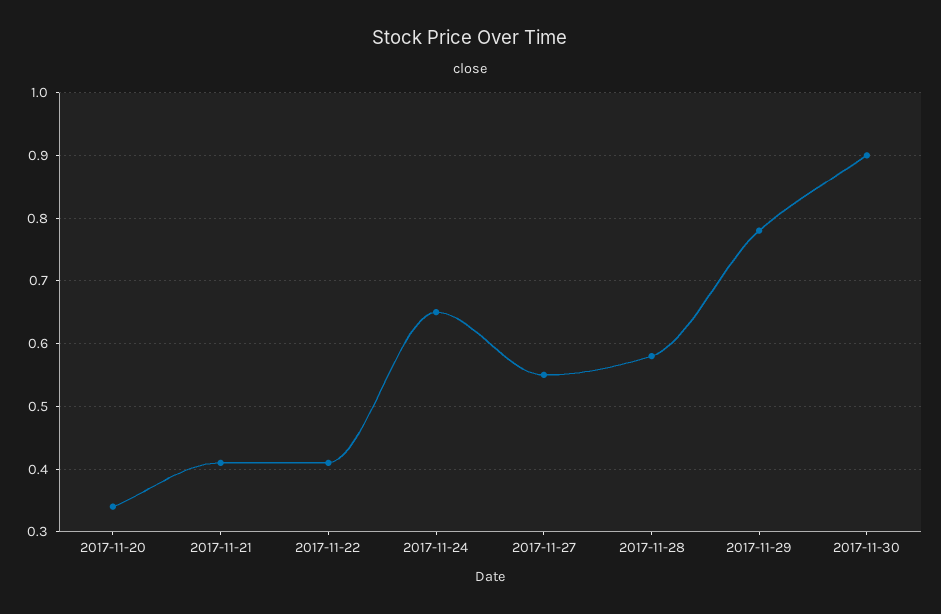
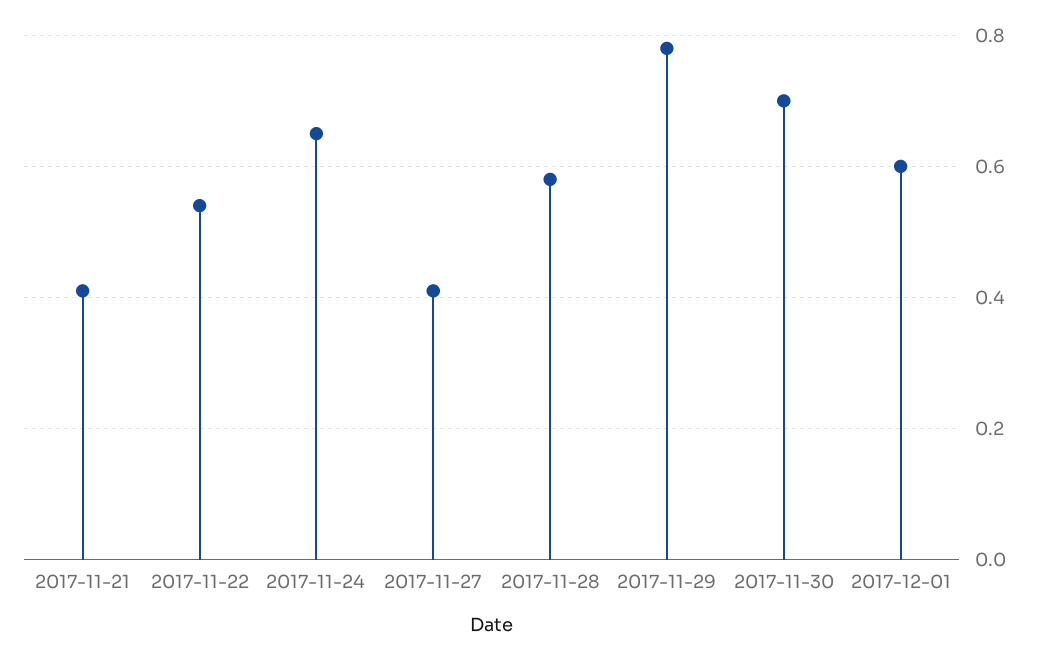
2017-11-20: 0.34 -> none
2017-11-22: 0.41 -> 0.55
2017-11-27: 0.55 -> 0.4
2017-11-30: 0.9 -> 0.7
2017-12-01: none -> 0.6

